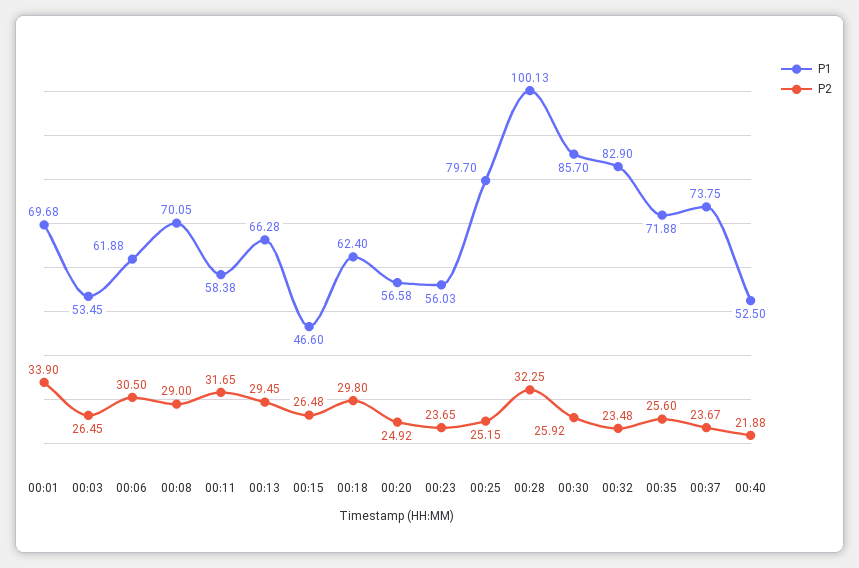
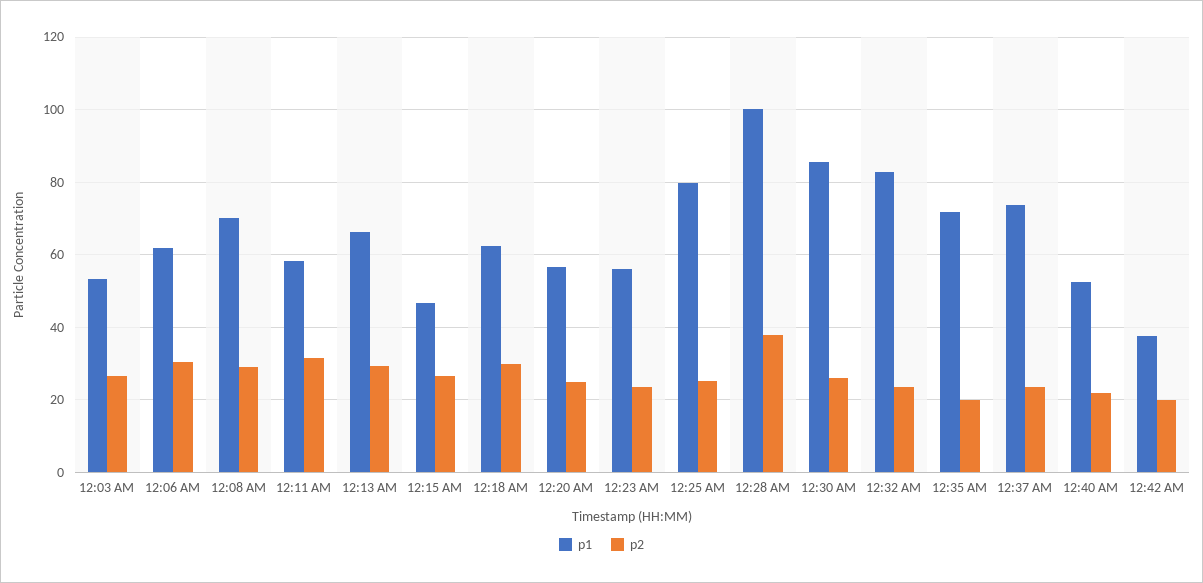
P1, 00:01: 69.68 -> none
P2, 00:01: 33.9 -> none
P2, 00:28: 32.25 -> 38
P2, 00:35: 25.6 -> 20
P1, 12:42 AM: none -> 38
P2, 12:42 AM: none -> 20

